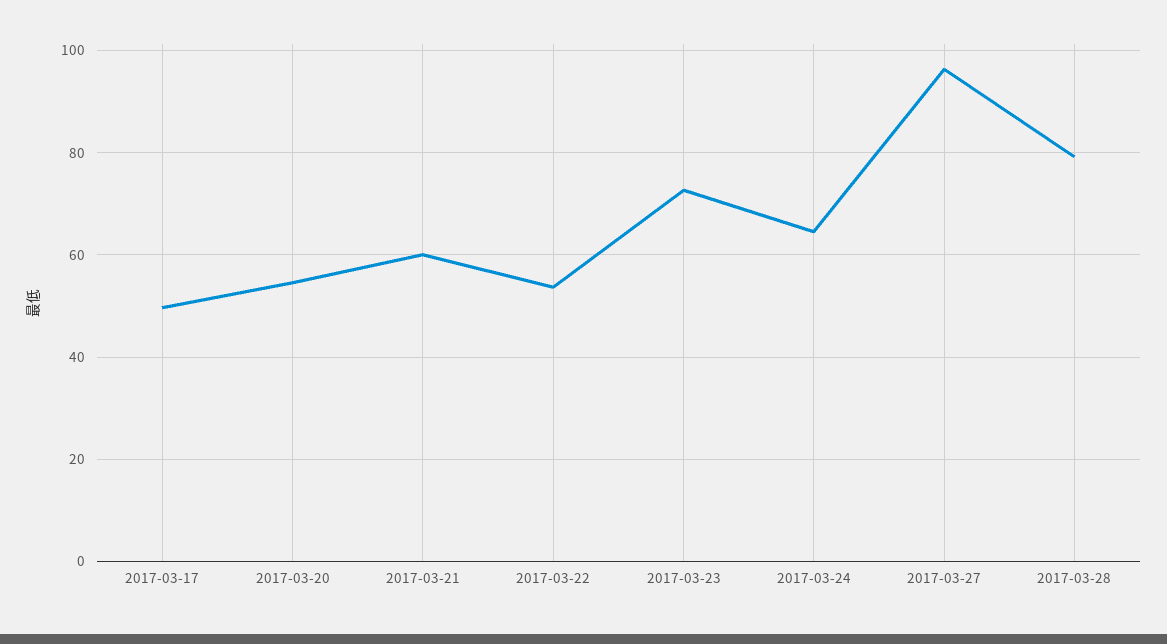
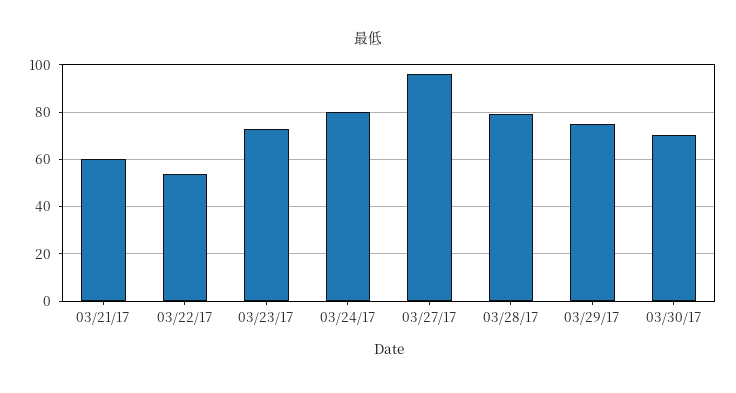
2017-03-17: 50 -> none
2017-03-20: 54 -> none
2017-03-24: 64 -> 80
03/29/17: none -> 75
03/30/17: none -> 70

